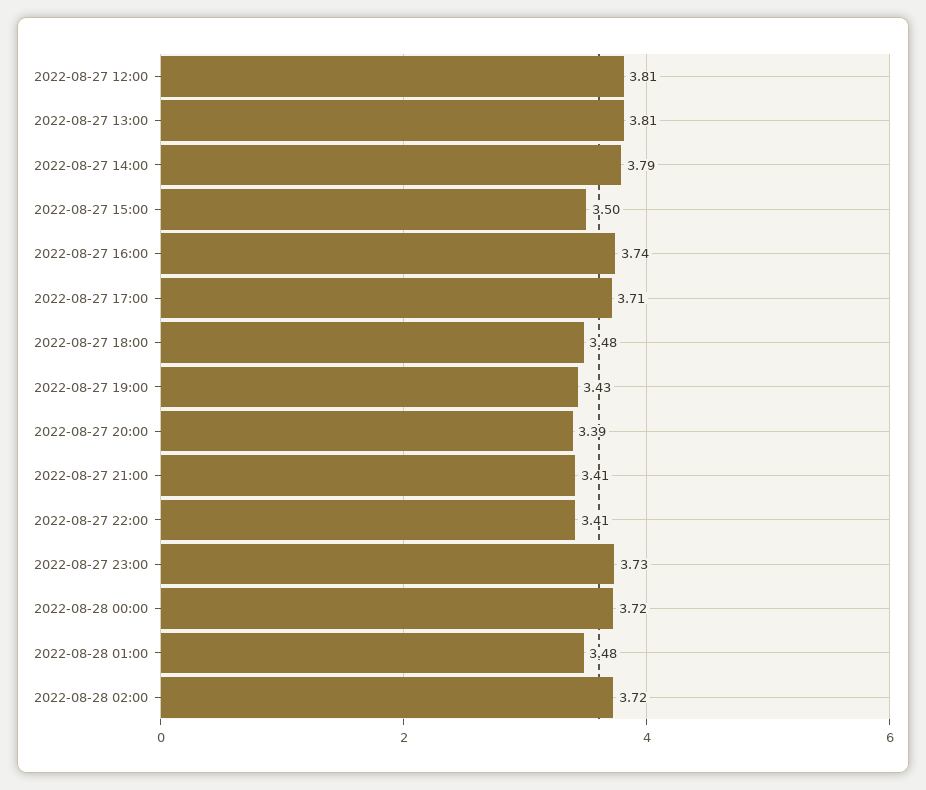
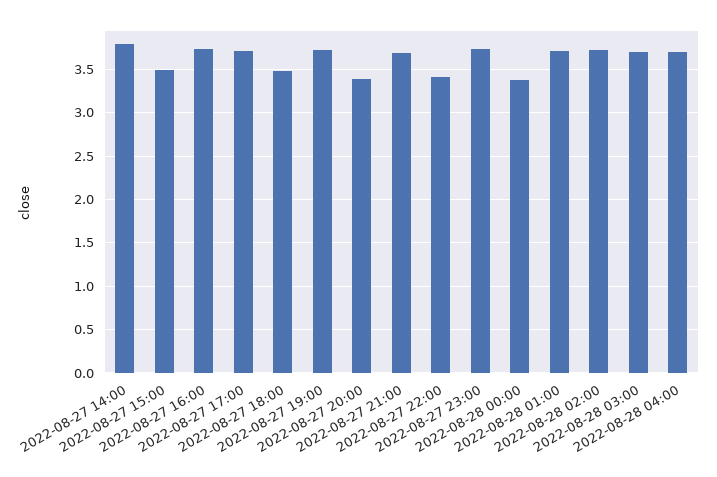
2022-08-27 12:00: 3.81 -> none
2022-08-27 13:00: 3.81 -> none
2022-08-27 19:00: 3.43 -> 3.7
2022-08-27 21:00: 3.41 -> 3.7
2022-08-28 00:00: 3.72 -> 3.4
2022-08-28 01:00: 3.48 -> 3.7
2022-08-28 03:00: none -> 3.7
2022-08-28 04:00: none -> 3.7

